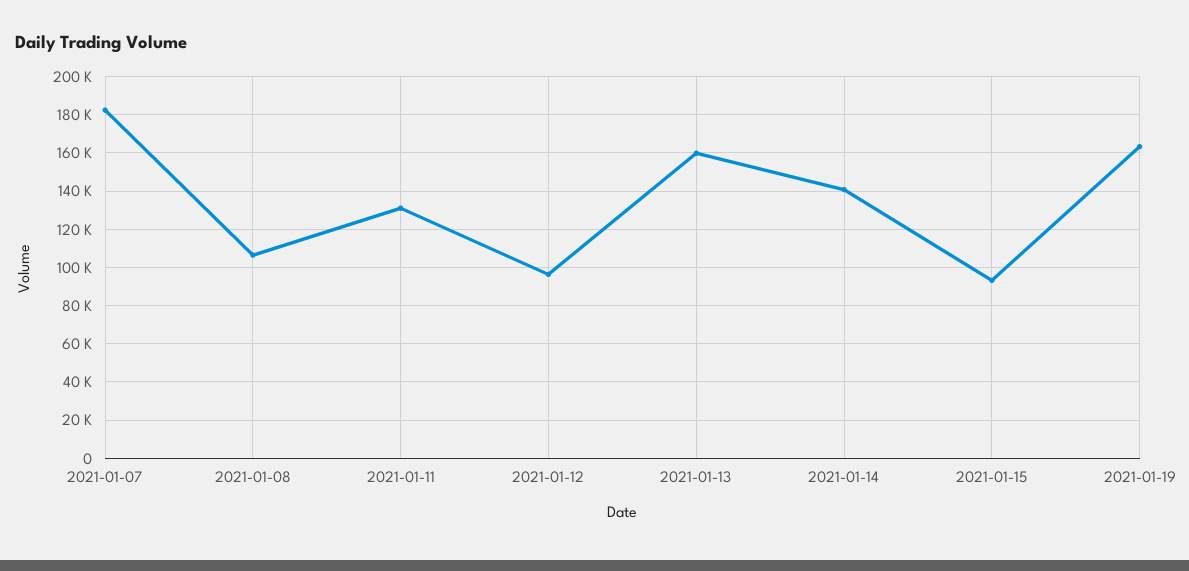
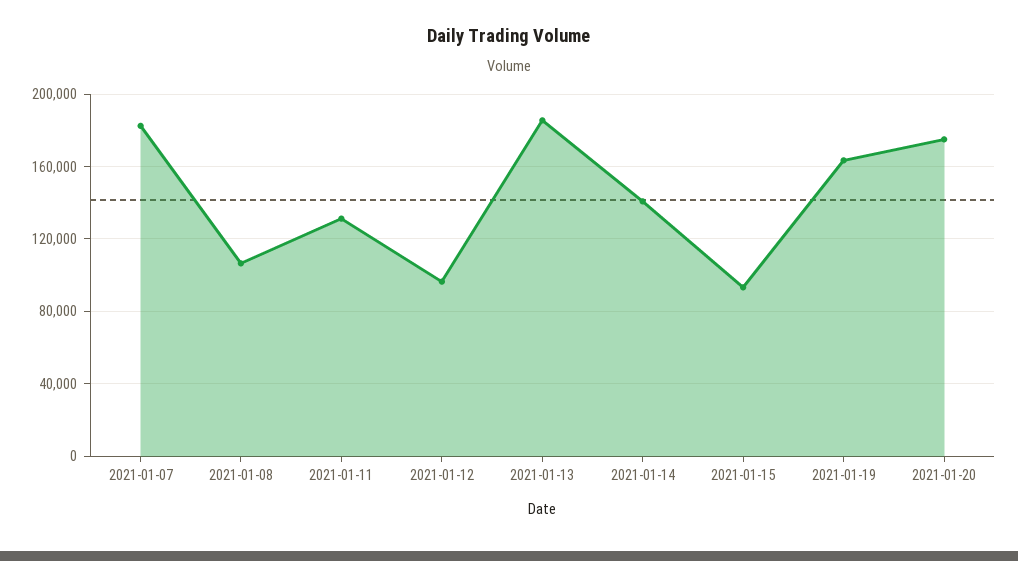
2021-01-13: 160000 -> 185000
2021-01-20: none -> 175000

